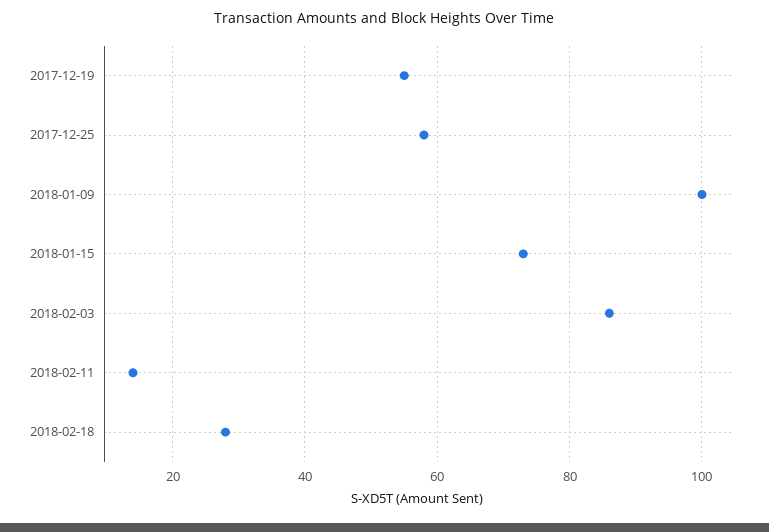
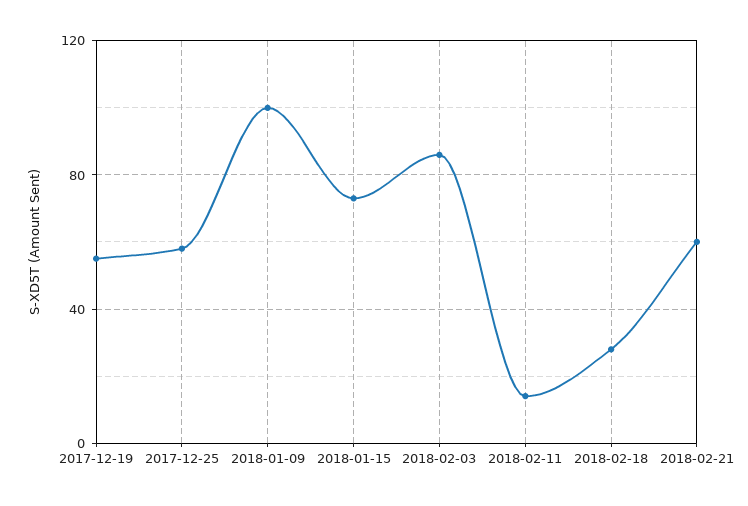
2018-02-21: none -> 60

